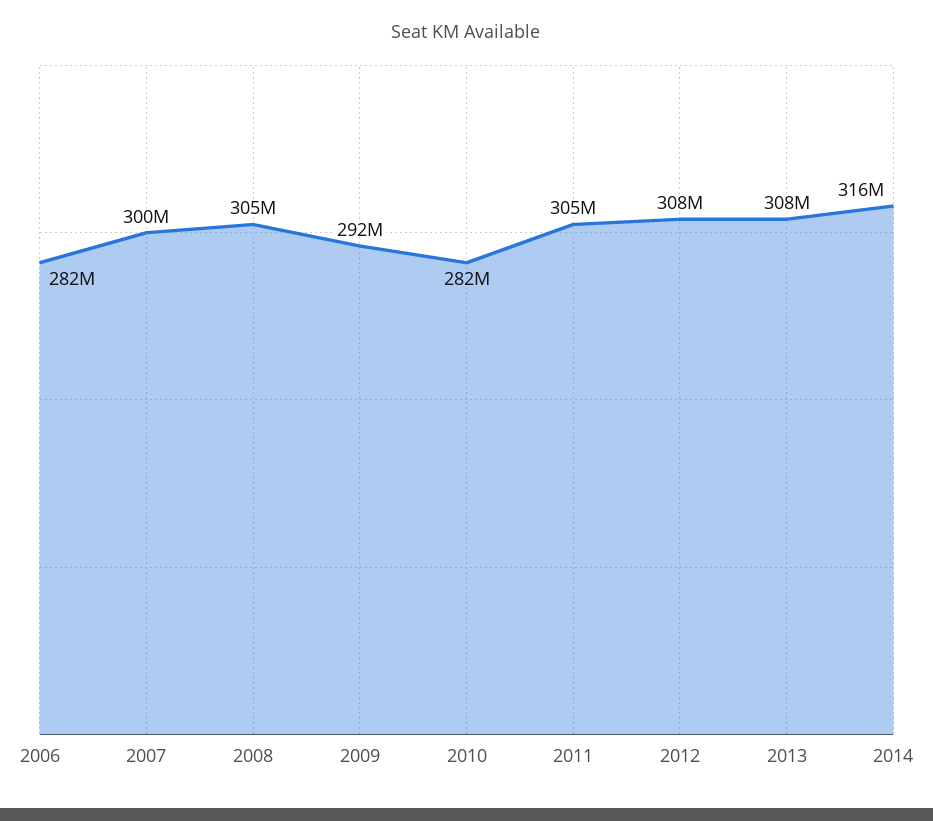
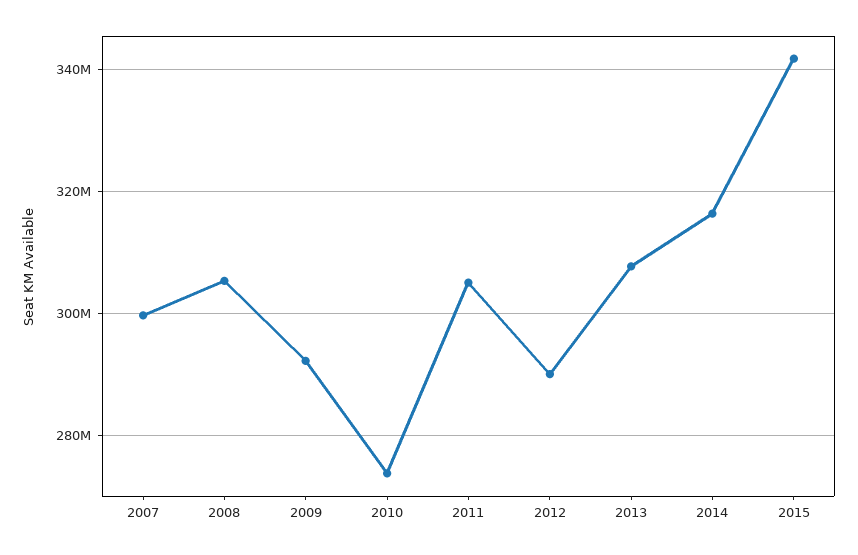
2006: 282000000 -> none
2010: 282000000 -> 274000000
2012: 308000000 -> 290000000
2015: none -> 342000000

